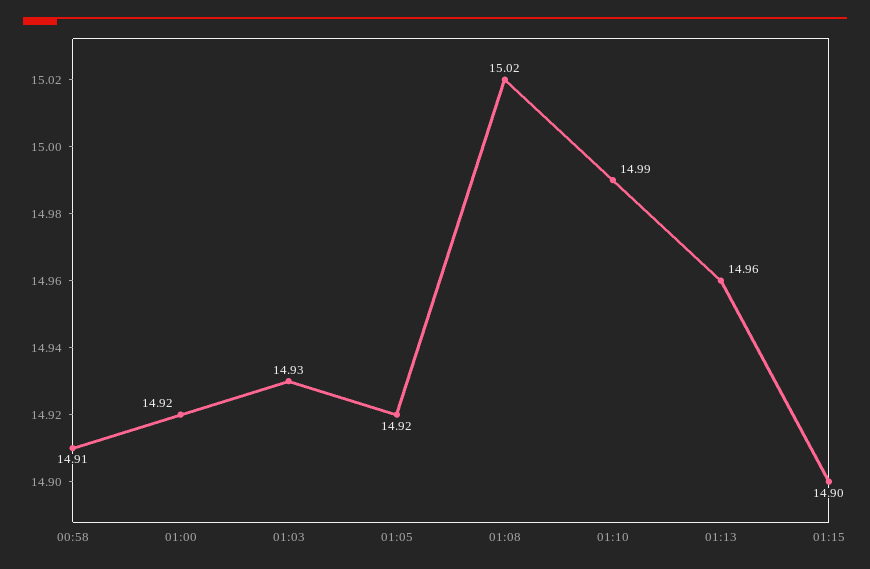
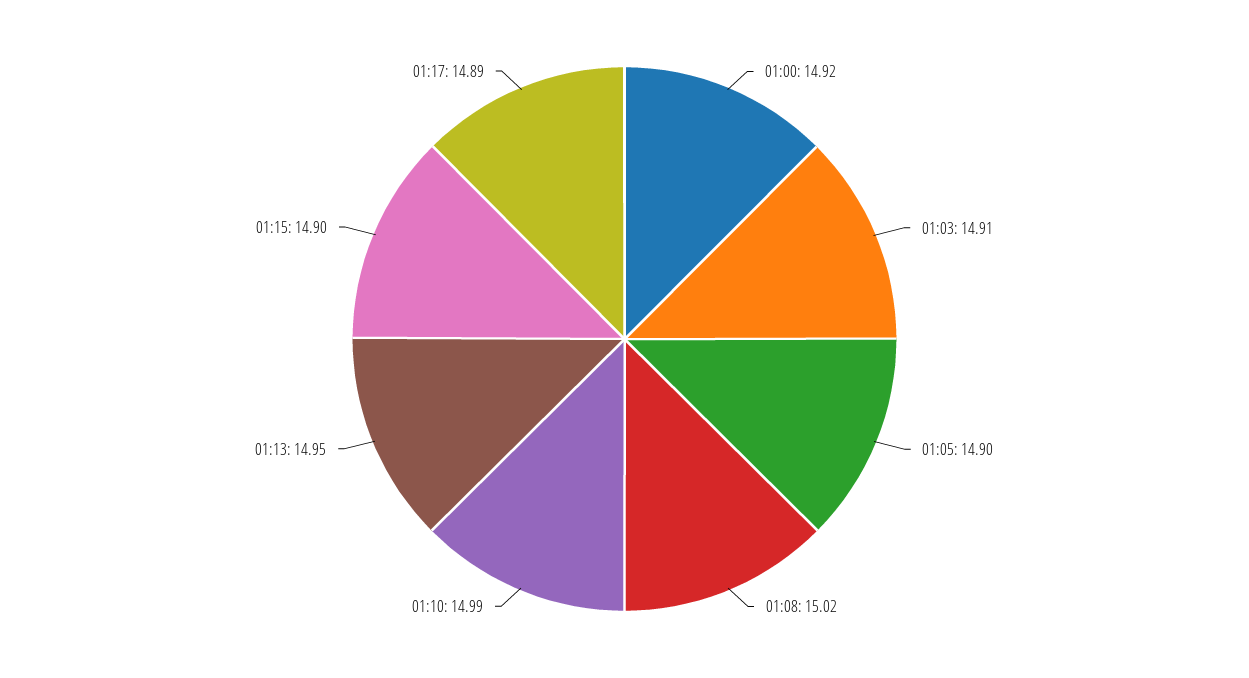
00:58: 14.91 -> none
01:03: 14.93 -> 14.91
01:05: 14.92 -> 14.9
01:13: 14.96 -> 14.95
01:17: none -> 14.89

